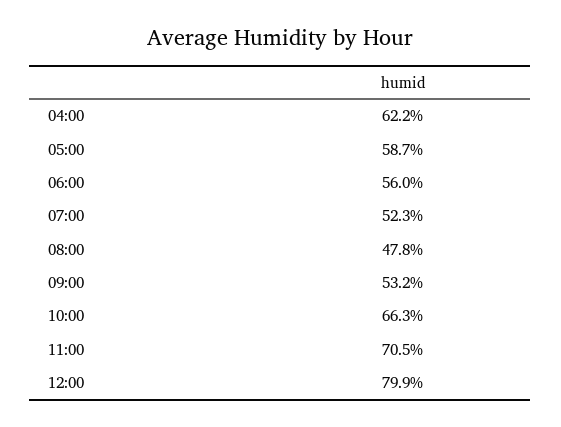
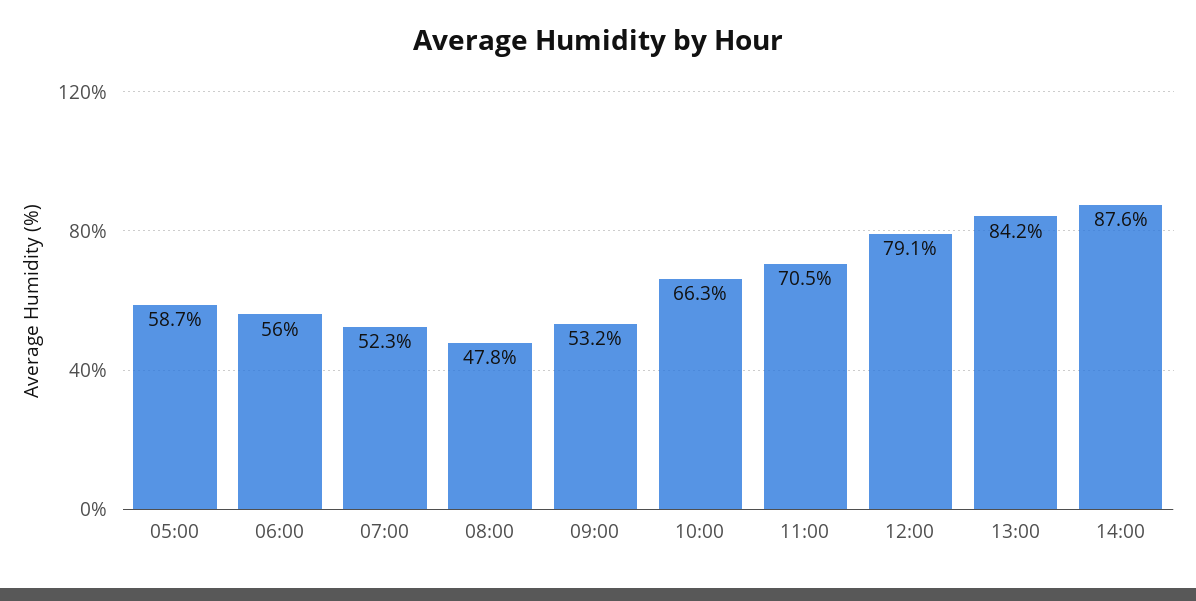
04:00: 62.2 -> none
12:00: 79.9 -> 79.1
13:00: none -> 84.2
14:00: none -> 87.6

